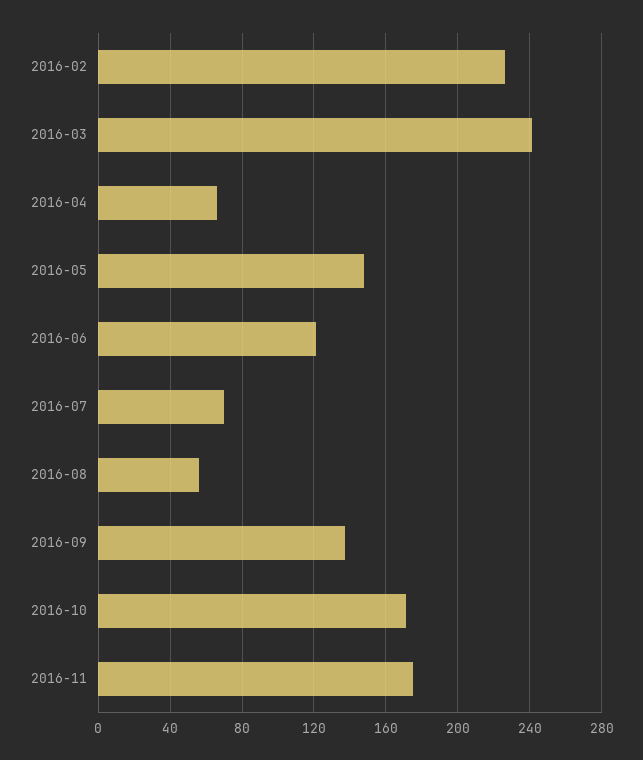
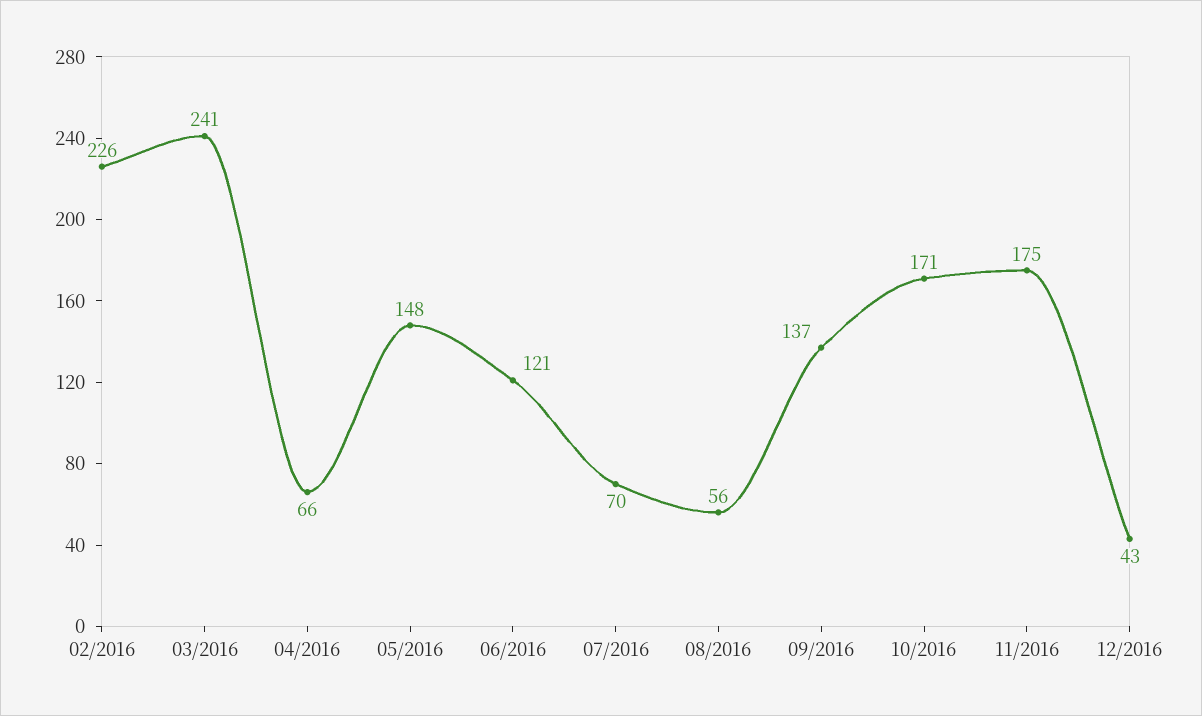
12/2016: none -> 43

